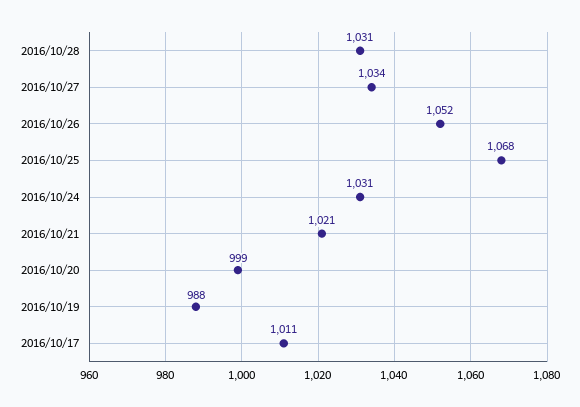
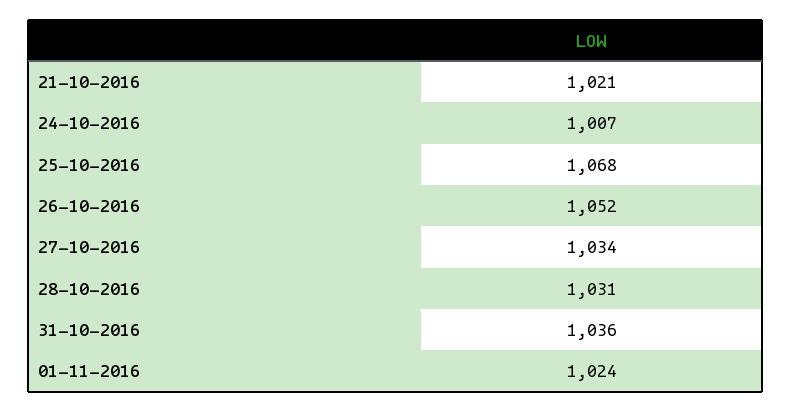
2016/10/24: 1031 -> 1007
2016/10/20: 999 -> none
2016/10/19: 988 -> none
2016/10/17: 1011 -> none
31-10-2016: none -> 1036
01-11-2016: none -> 1024

